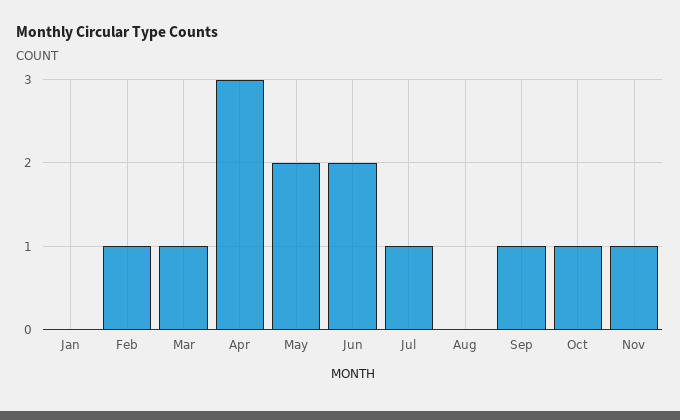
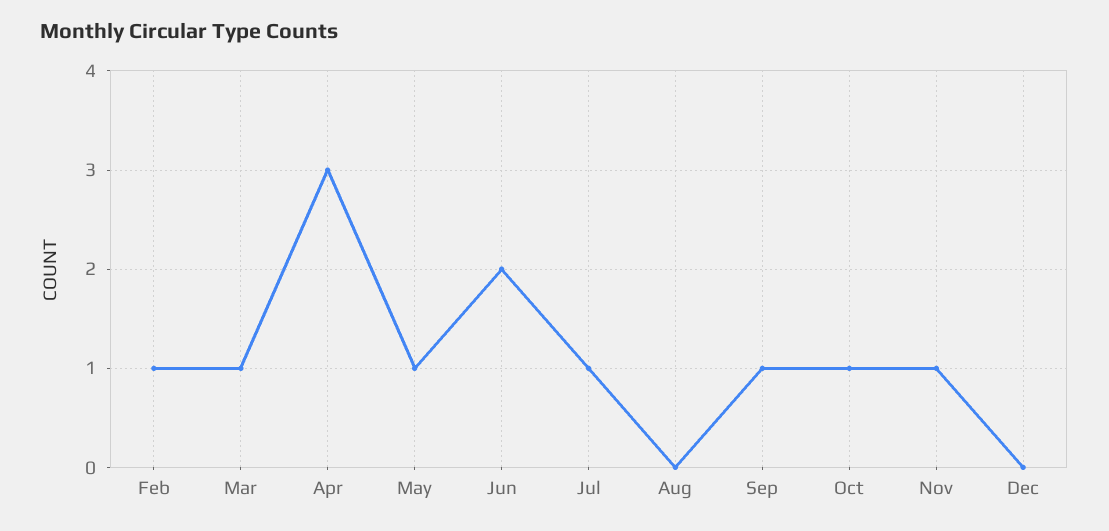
Jan: 0 -> none
May: 2 -> 1
Dec: none -> 0

